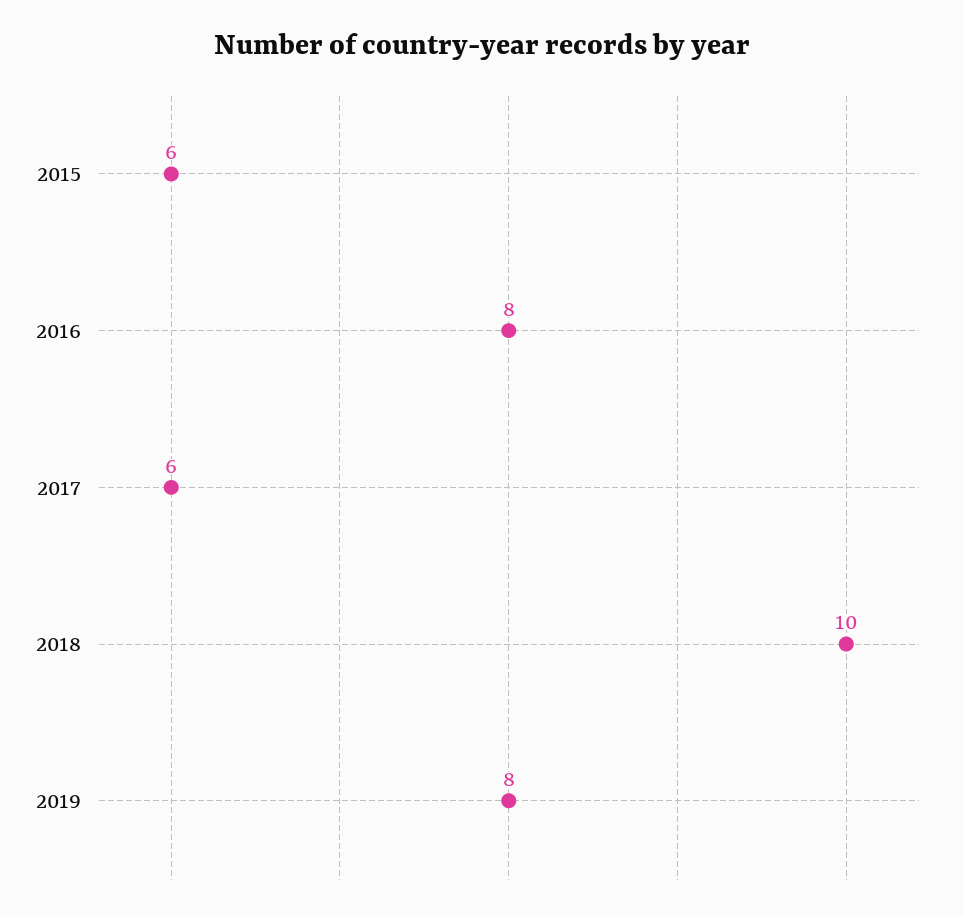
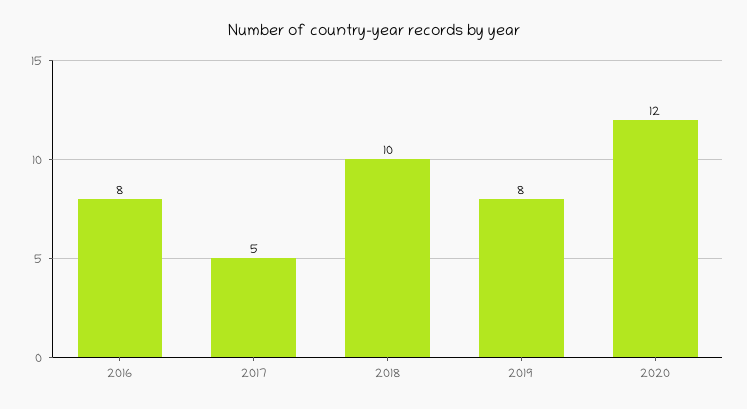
2015: 6 -> none
2017: 6 -> 5
2020: none -> 12

